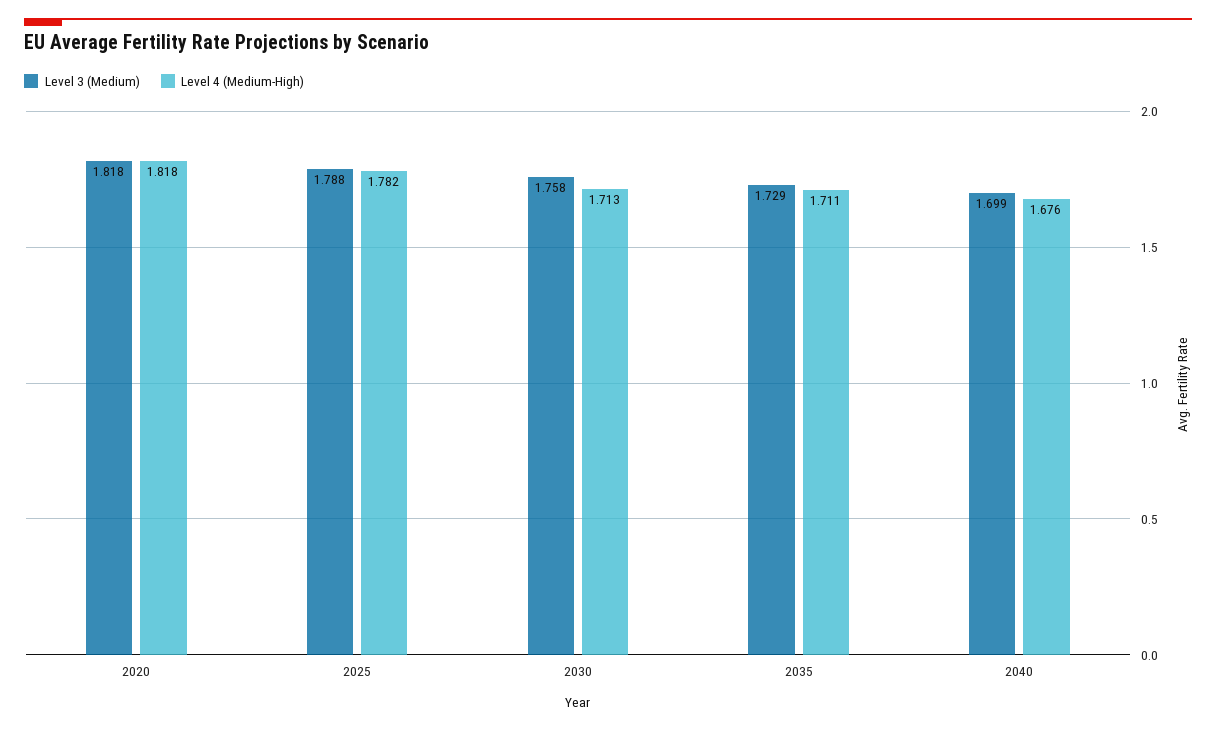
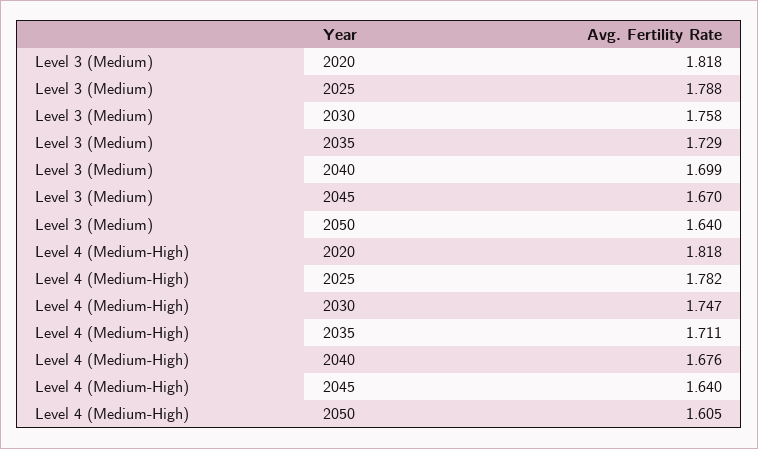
Level 4 (Medium-High), 2030: 1.713 -> 1.747
Level 3 (Medium), 2045: none -> 1.67
Level 3 (Medium), 2050: none -> 1.64
Level 4 (Medium-High), 2045: none -> 1.64
Level 4 (Medium-High), 2050: none -> 1.605

